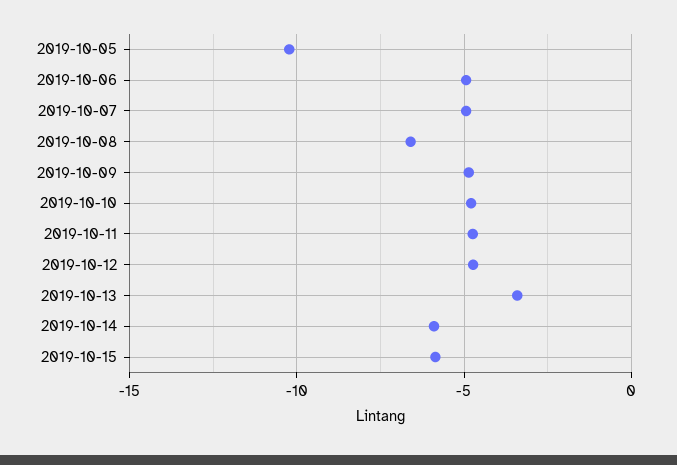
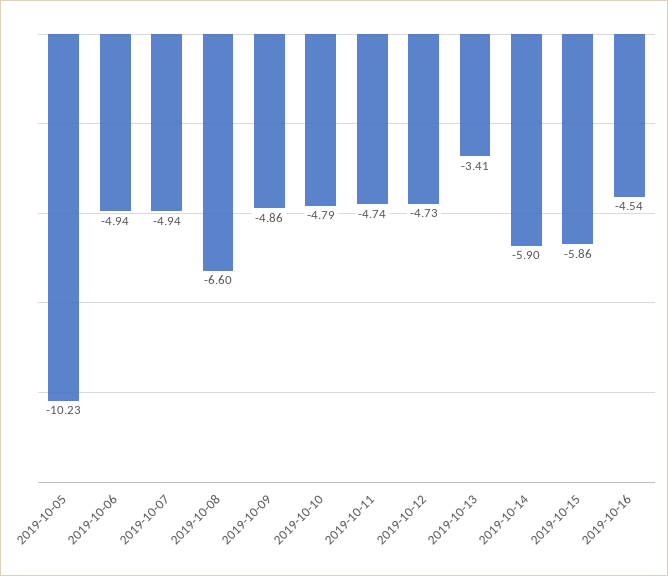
2019-10-16: none -> -4.54

